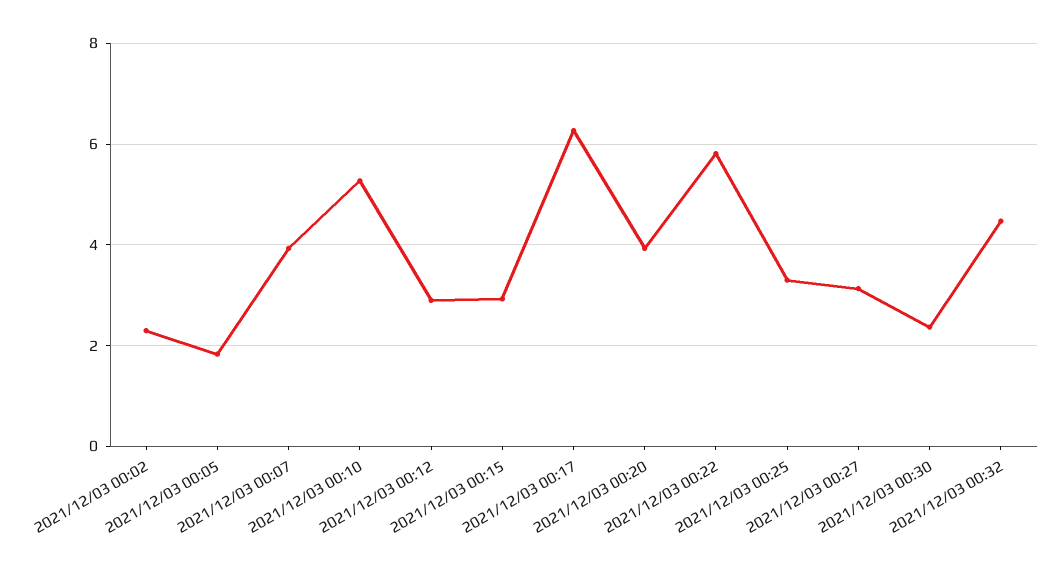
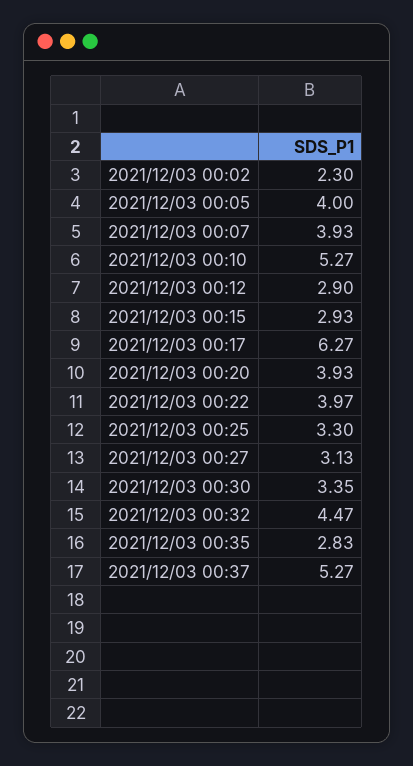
2021/12/03 00:05: 1.8 -> 4
2021/12/03 00:22: 5.8 -> 3.97
2021/12/03 00:30: 2.4 -> 3.35
2021/12/03 00:35: none -> 2.83
2021/12/03 00:37: none -> 5.27

